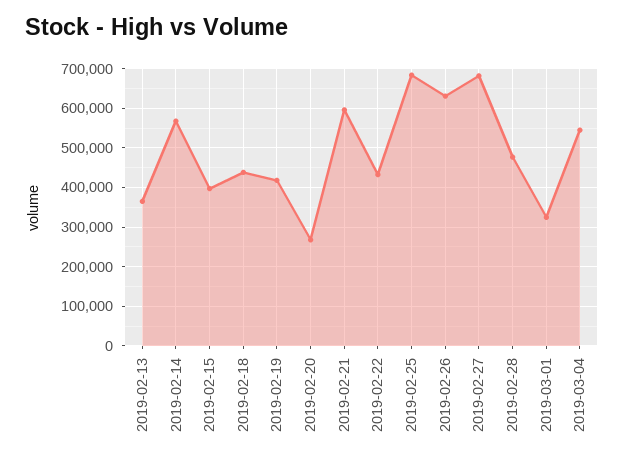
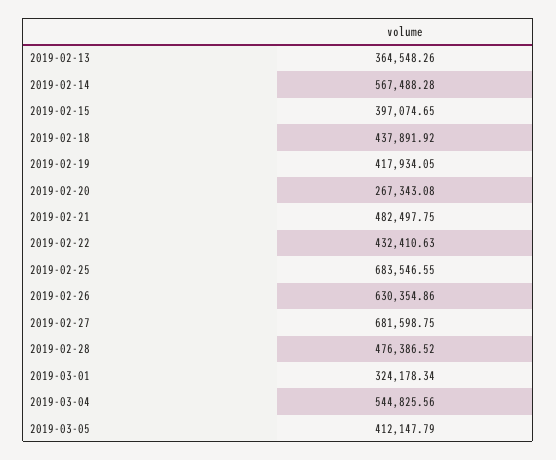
2019-02-21: 600000 -> 482497.75
2019-03-05: none -> 412147.79

